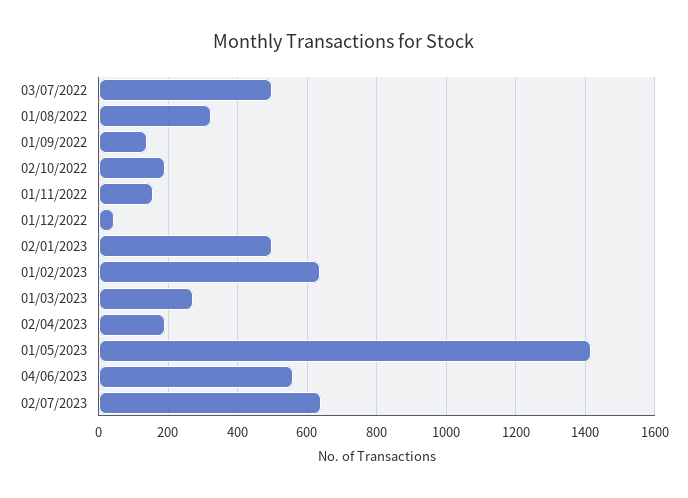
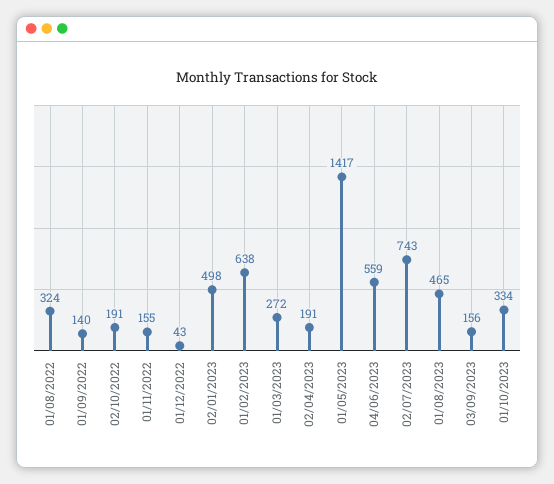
03/07/2022: 500 -> none
02/07/2023: 640 -> 743
01/08/2023: none -> 465
03/09/2023: none -> 156
01/10/2023: none -> 334

